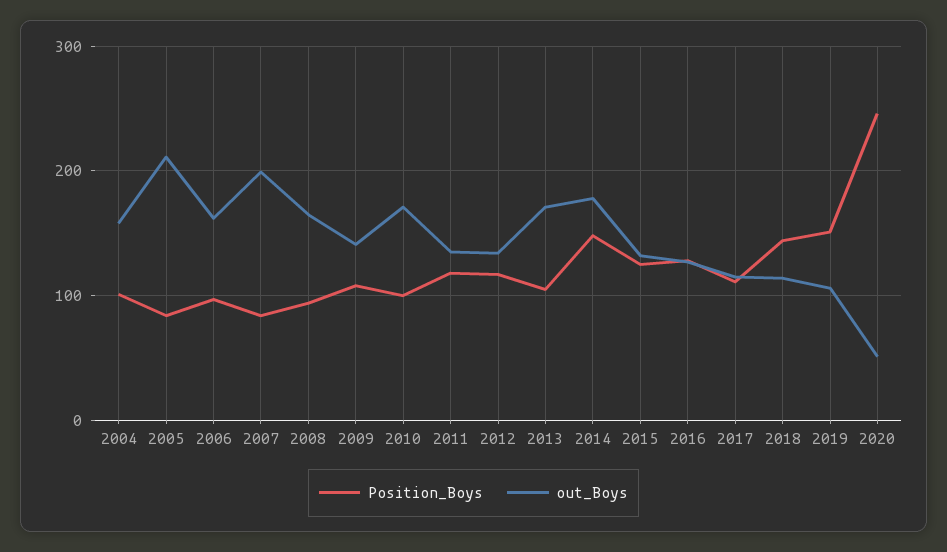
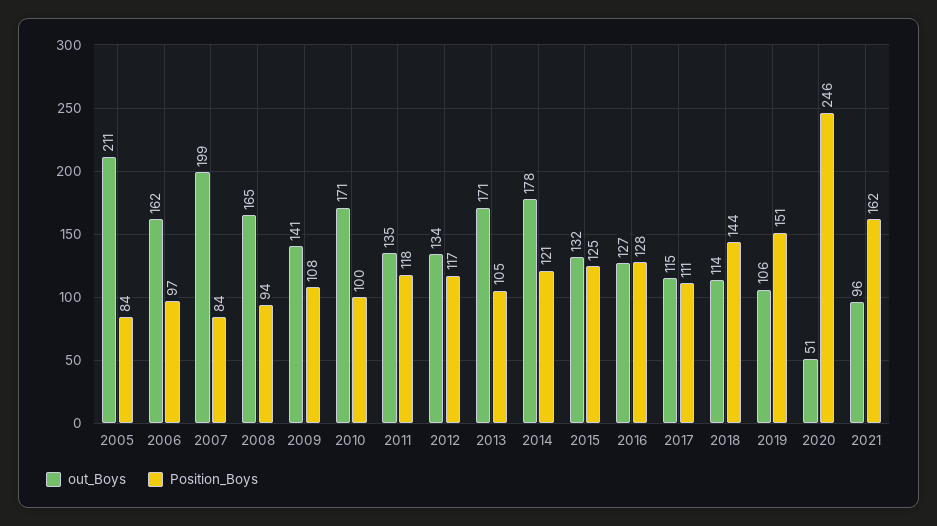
Position_Boys, 2004: 100 -> none
out_Boys, 2004: 160 -> none
Position_Boys, 2014: 150 -> 121
out_Boys, 2021: none -> 96
Position_Boys, 2021: none -> 162

